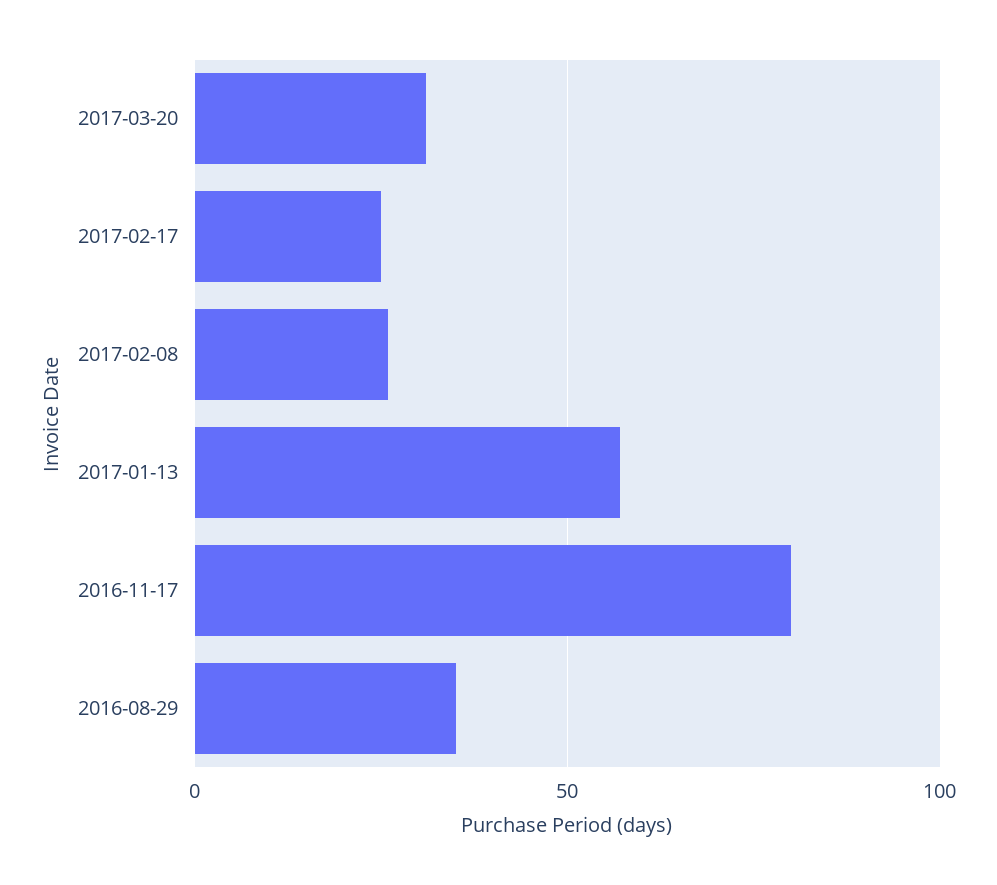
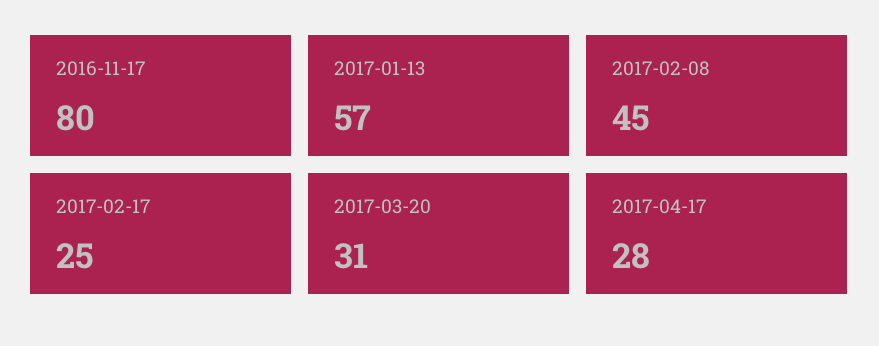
2017-02-08: 25 -> 45
2016-08-29: 35 -> none
2017-04-17: none -> 28

